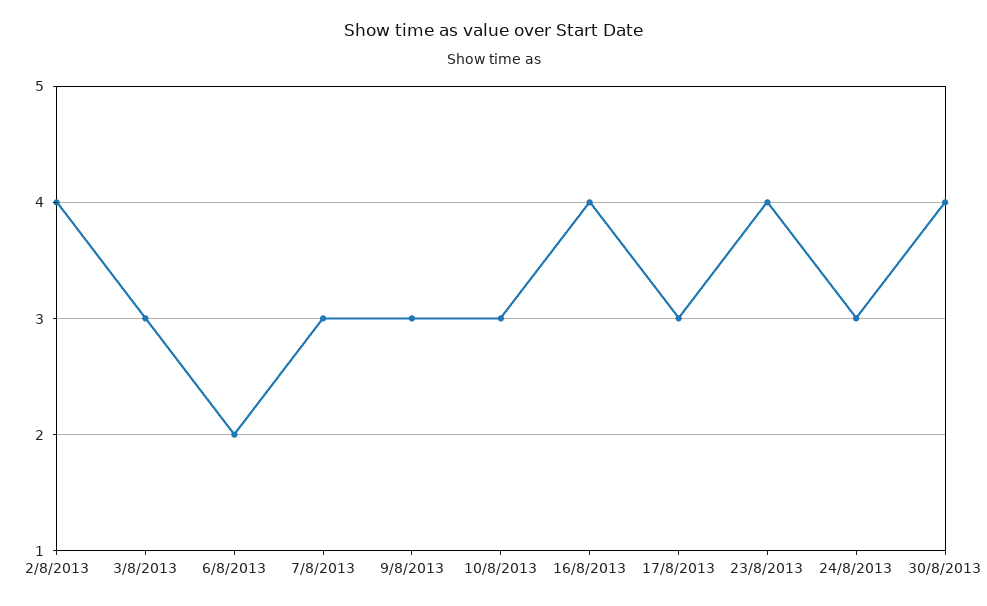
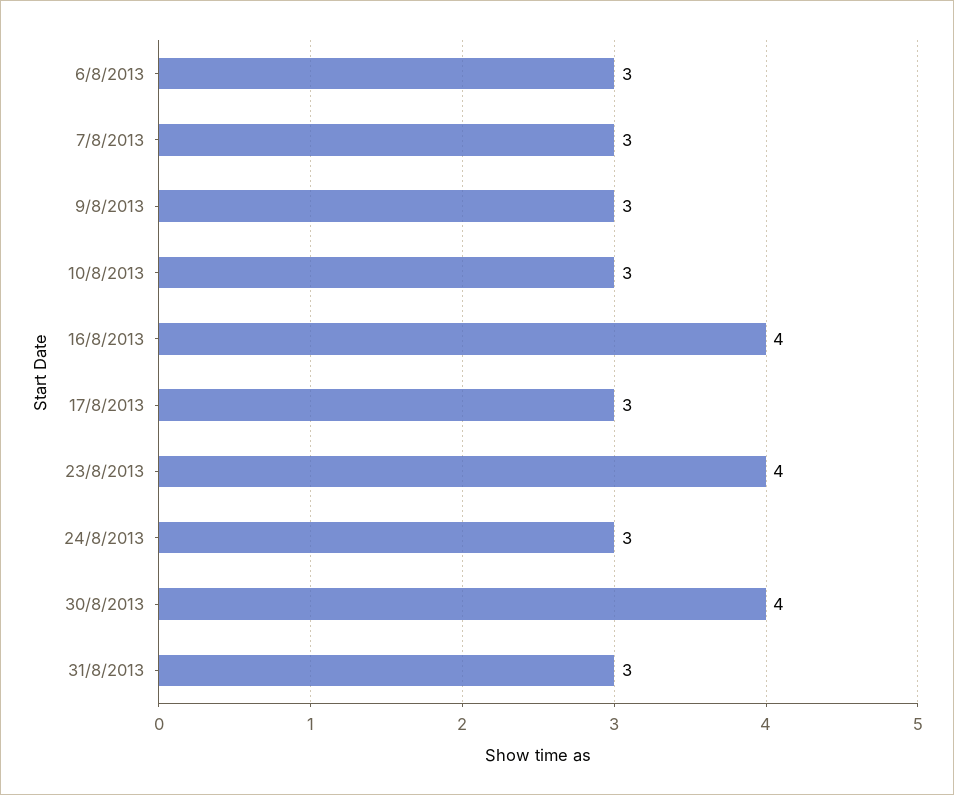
2/8/2013: 4 -> none
3/8/2013: 3 -> none
6/8/2013: 2 -> 3
31/8/2013: none -> 3

